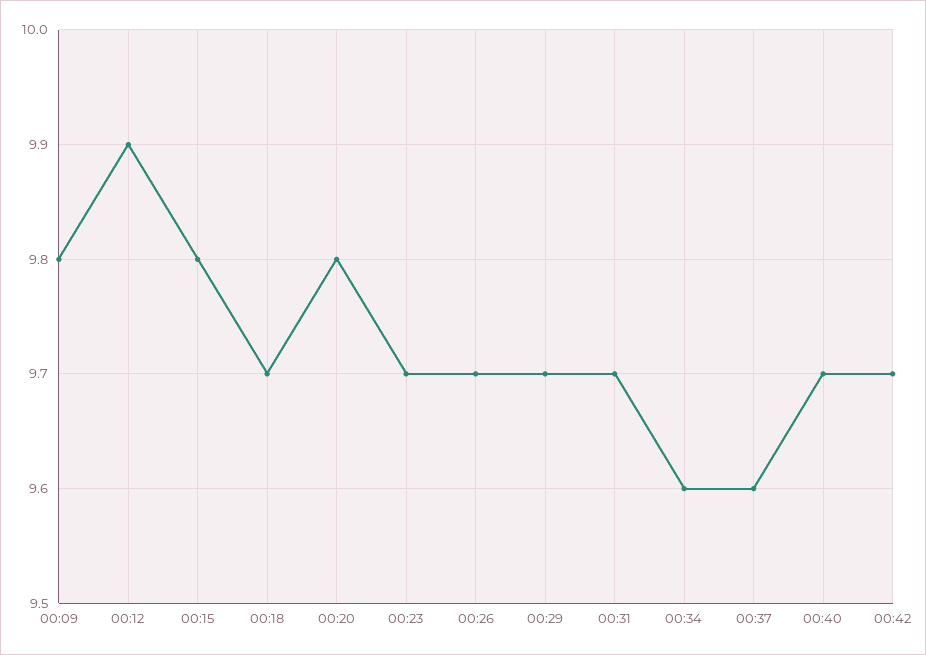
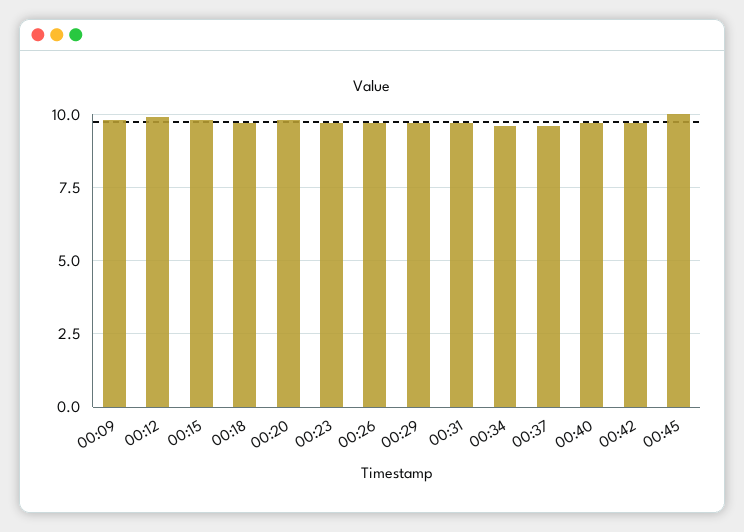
00:45: none -> 10

